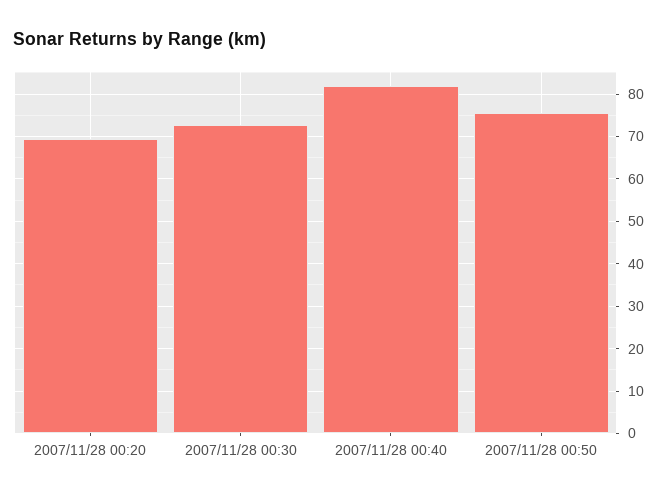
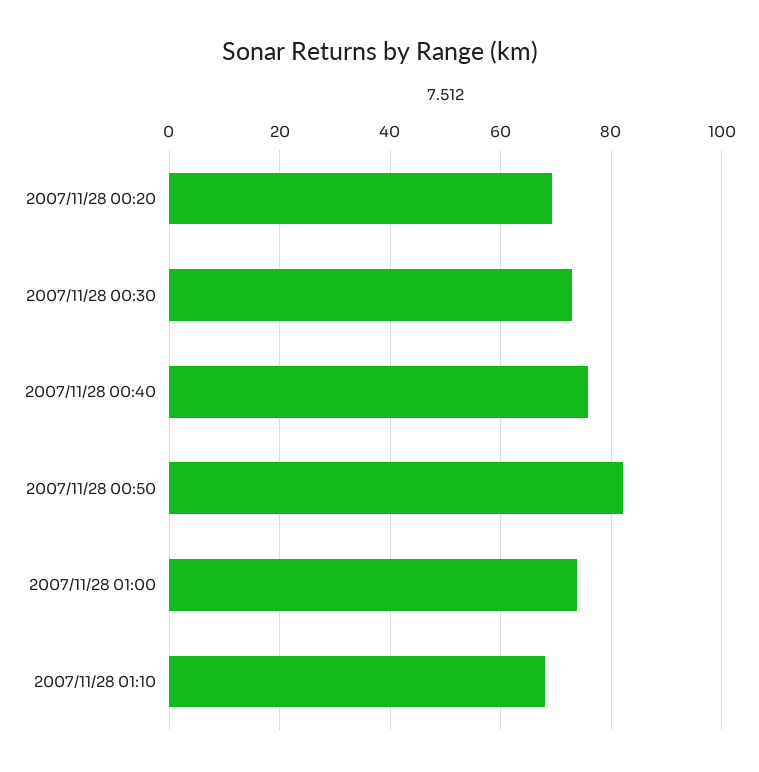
2007/11/28 00:40: 82 -> 76
2007/11/28 00:50: 76 -> 82
2007/11/28 01:00: none -> 74
2007/11/28 01:10: none -> 68

